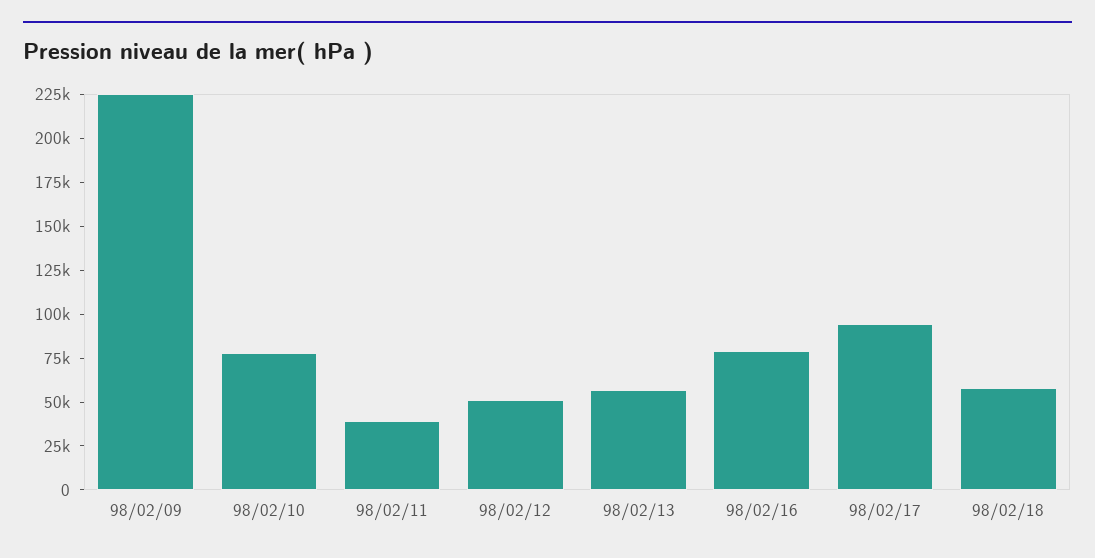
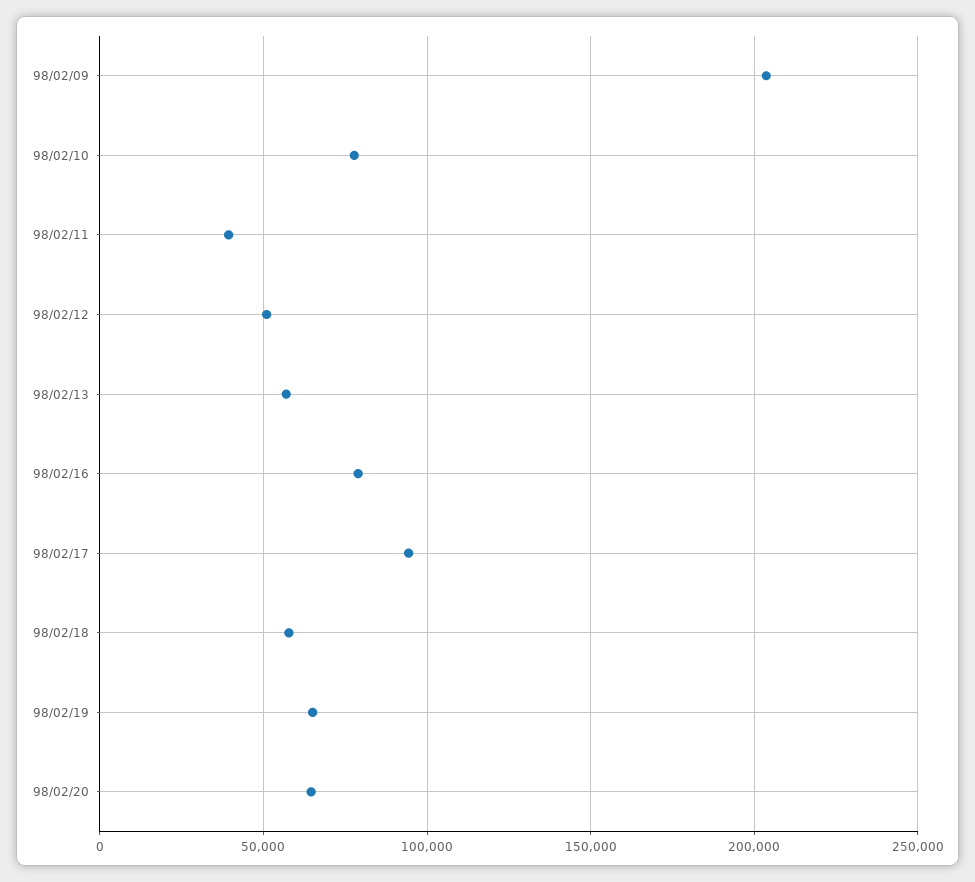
98/02/09: 225000 -> 205000
98/02/19: none -> 65000
98/02/20: none -> 65000

